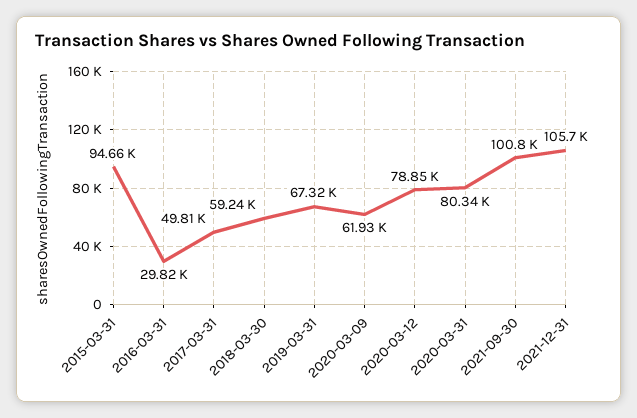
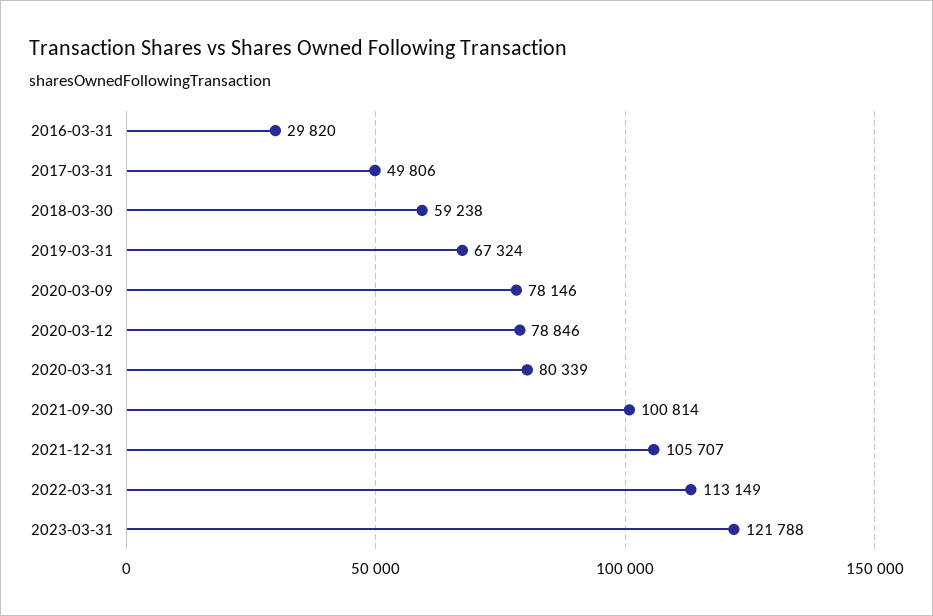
2015-03-31: 94660 -> none
2020-03-09: 61930 -> 78146
2022-03-31: none -> 113149
2023-03-31: none -> 121788

